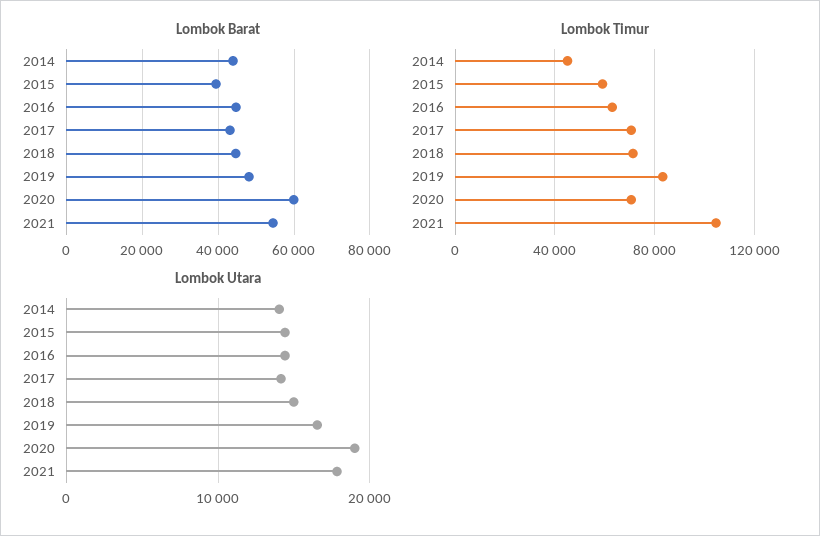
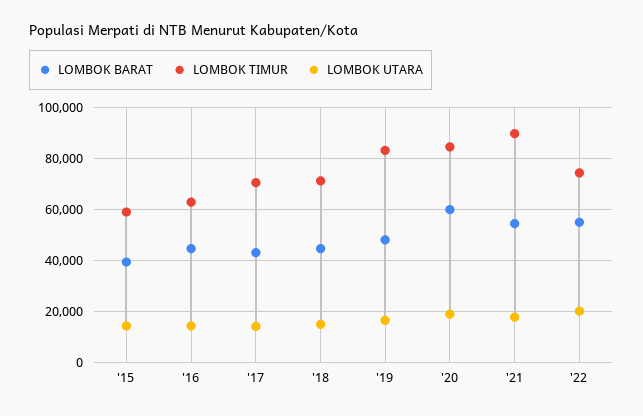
Lombok Barat, 2014: 44000 -> none
Lombok Timur, 2014: 45000 -> none
Lombok Timur, 2020: 70000 -> 85000
Lombok Timur, 2021: 105000 -> 90000
Lombok Utara, 2014: 14000 -> none
Lombok Barat, '22: none -> 55000
Lombok Timur, '22: none -> 75000
Lombok Utara, '22: none -> 20000

